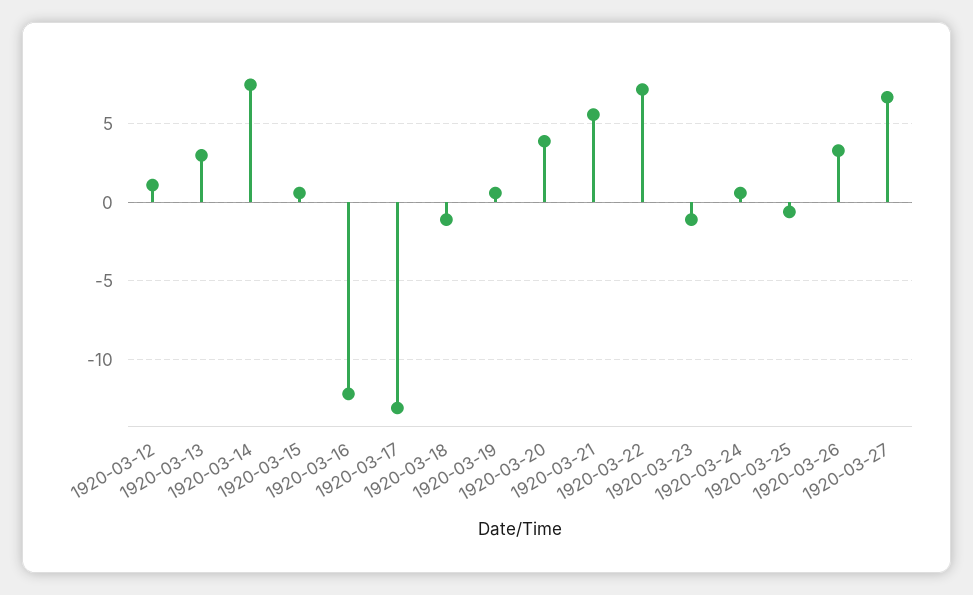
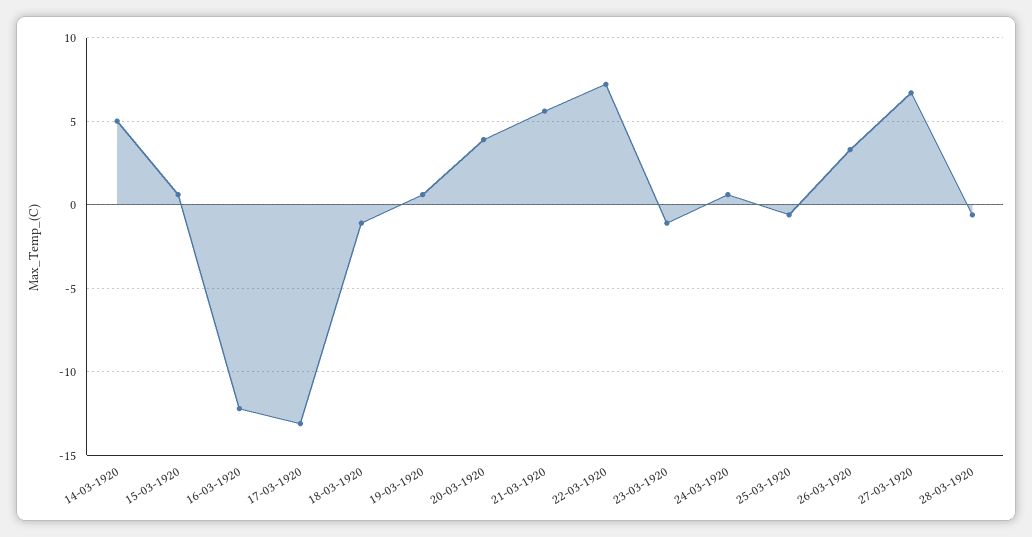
1920-03-12: 1 -> none
1920-03-13: 3 -> none
1920-03-14: 7.5 -> 5
28-03-1920: none -> -0.5

